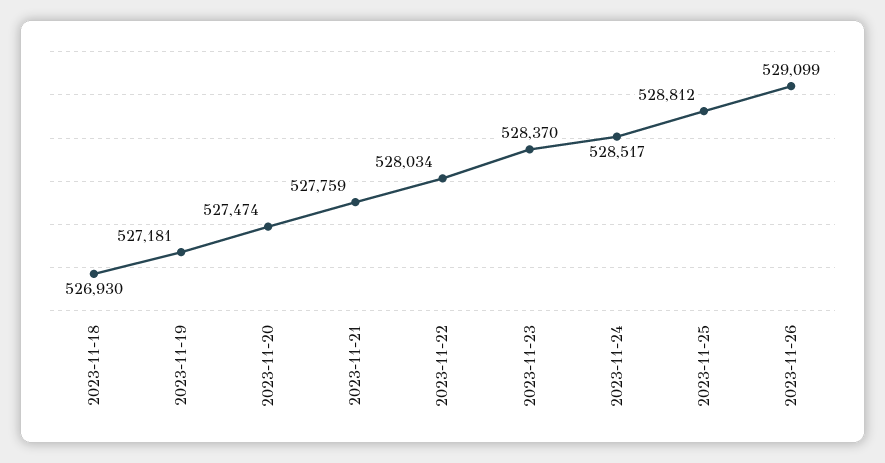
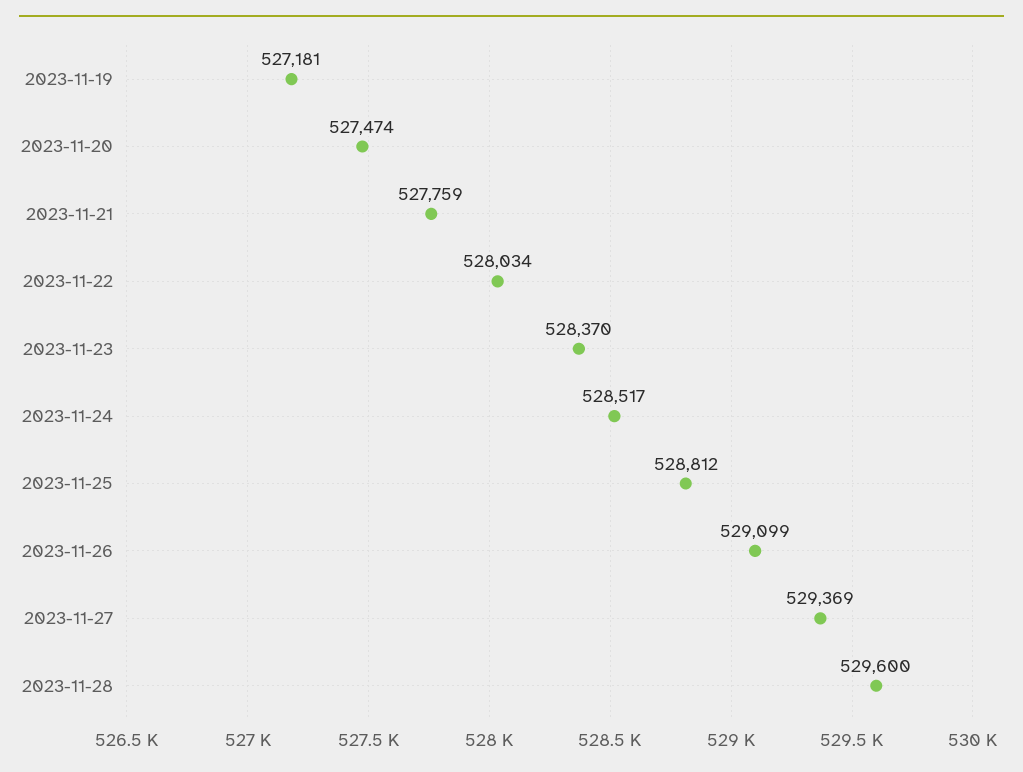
2023-11-18: 526930 -> none
2023-11-27: none -> 529369
2023-11-28: none -> 529600

